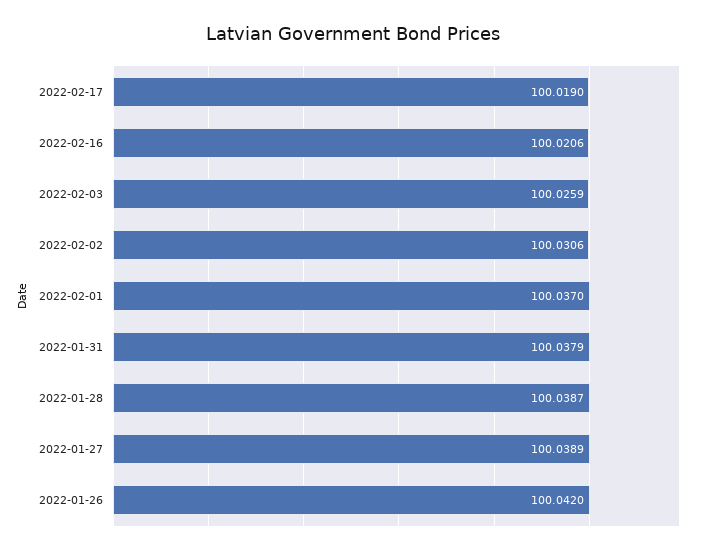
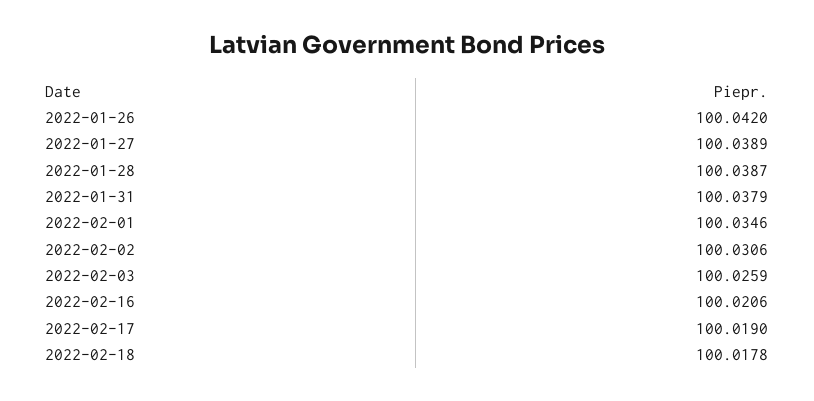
2022-02-01: 100.037 -> 100.0346
2022-02-18: none -> 100.0178

